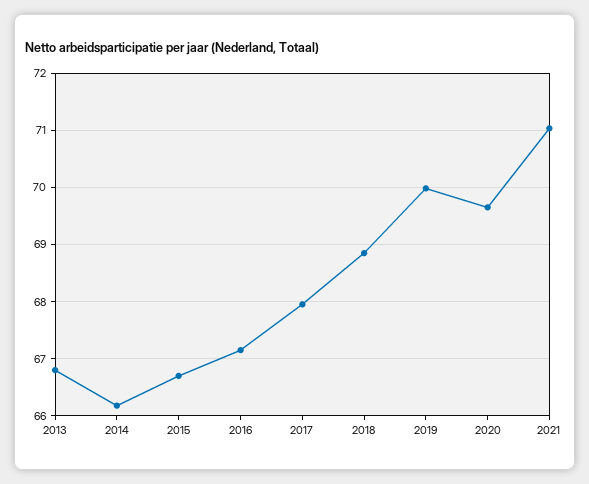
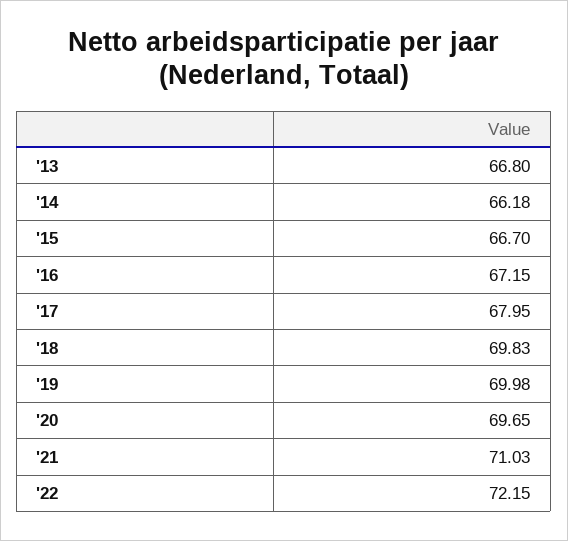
2018: 68.8 -> 69.83
'22: none -> 72.15

